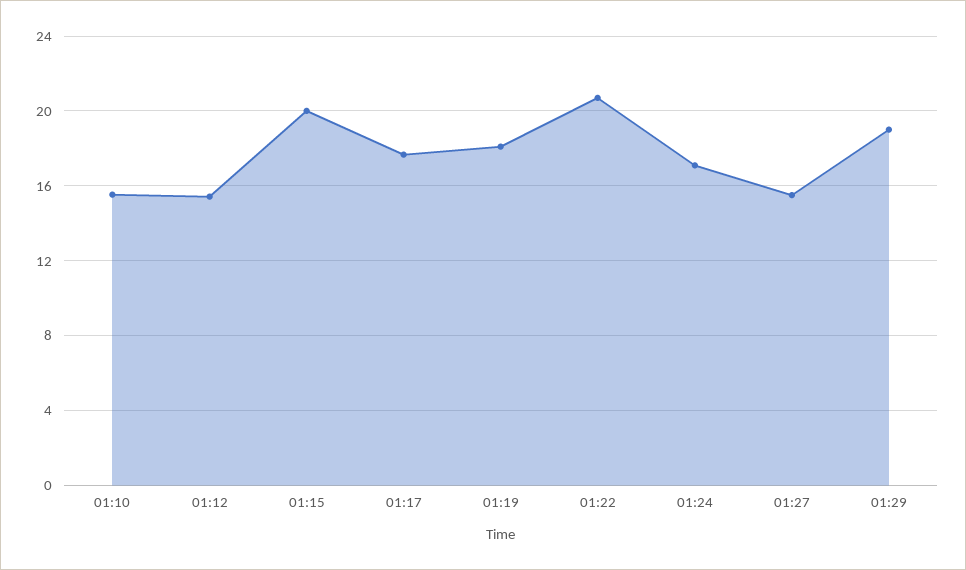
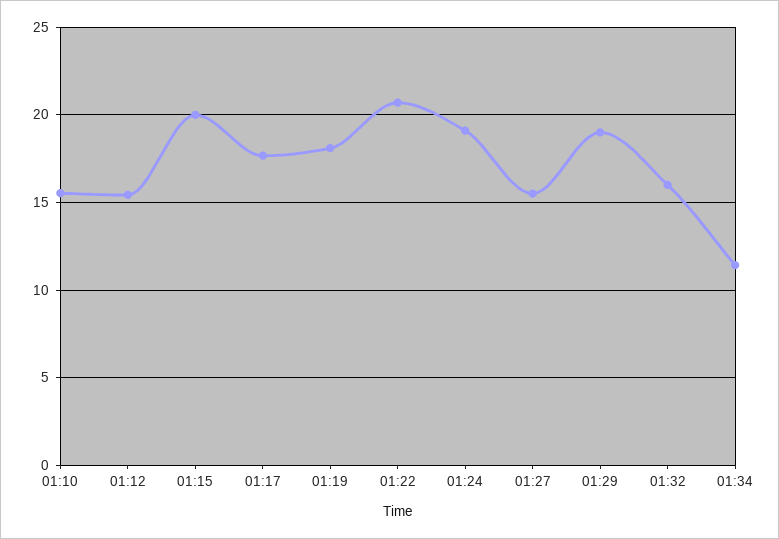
01:24: 17 -> 19
01:32: none -> 16
01:34: none -> 11.5

